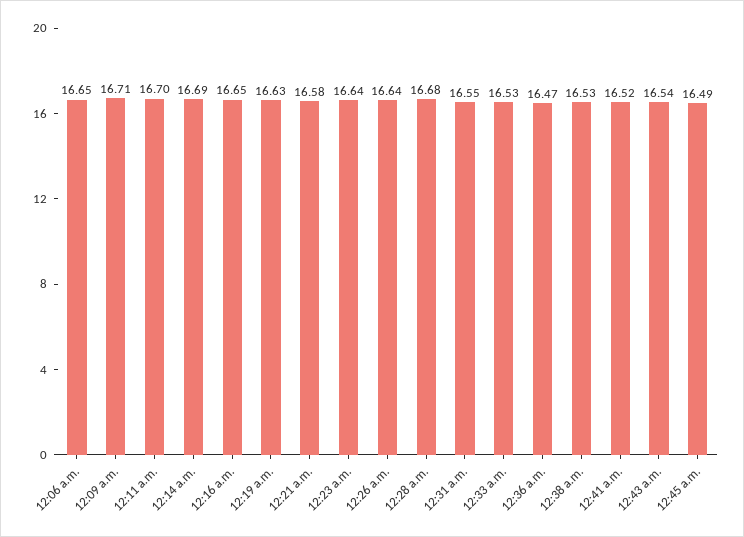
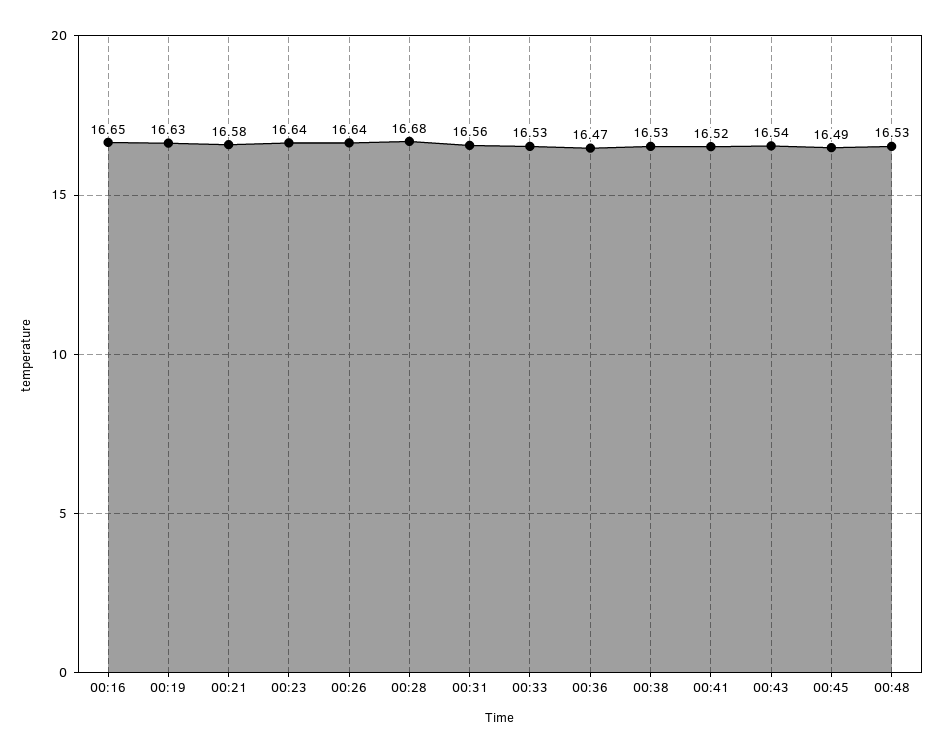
12:06 a.m.: 16.65 -> none
12:09 a.m.: 16.71 -> none
12:11 a.m.: 16.7 -> none
12:14 a.m.: 16.69 -> none
12:31 a.m.: 16.55 -> 16.56
00:48: none -> 16.53

